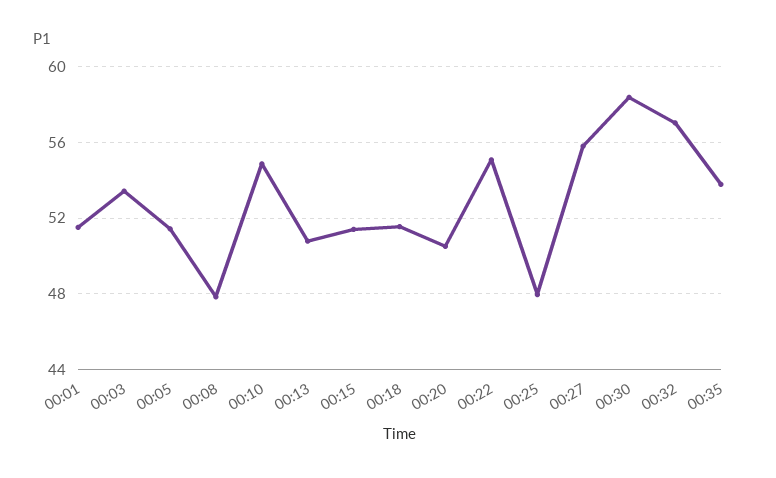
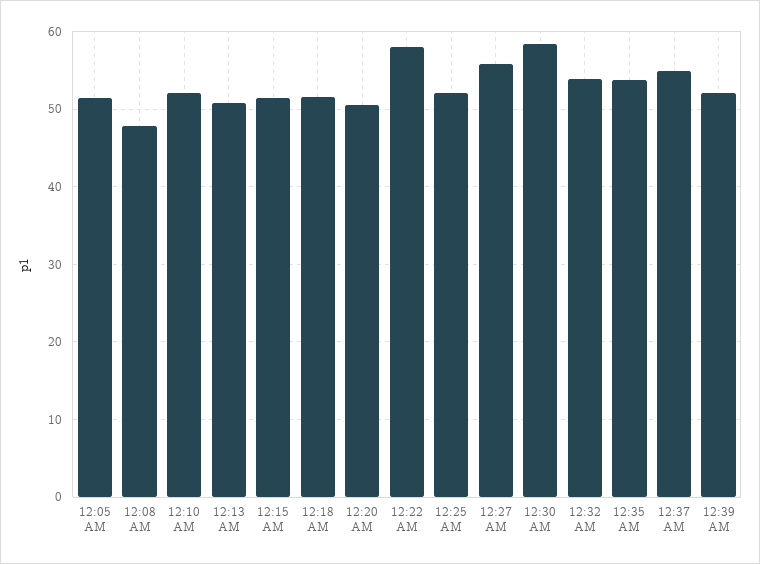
00:01: 51.5 -> none
00:03: 53.5 -> none
00:10: 55 -> 52
00:22: 55 -> 58
00:25: 48 -> 52
00:32: 57 -> 54
12:37 AM: none -> 55
12:39 AM: none -> 52

